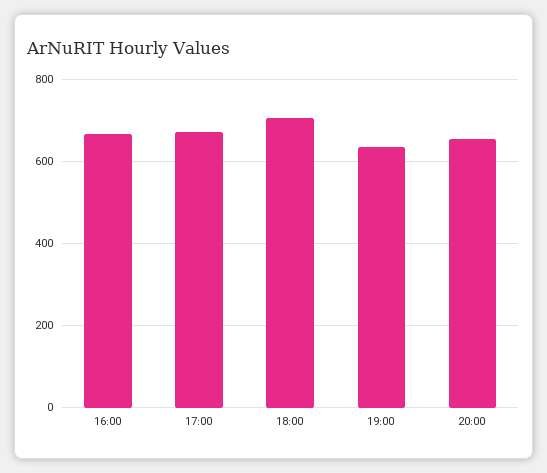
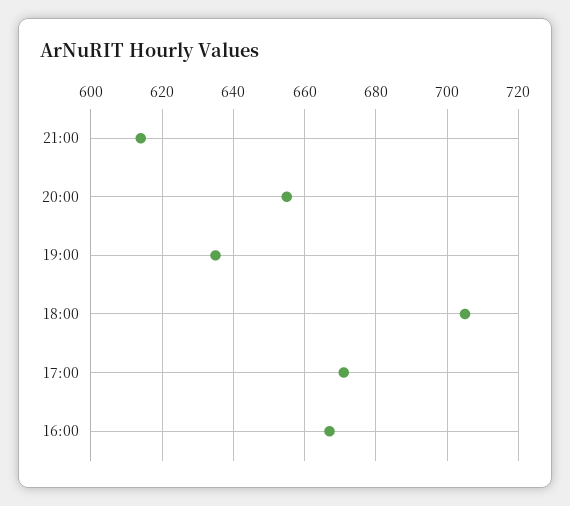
21:00: none -> 615

